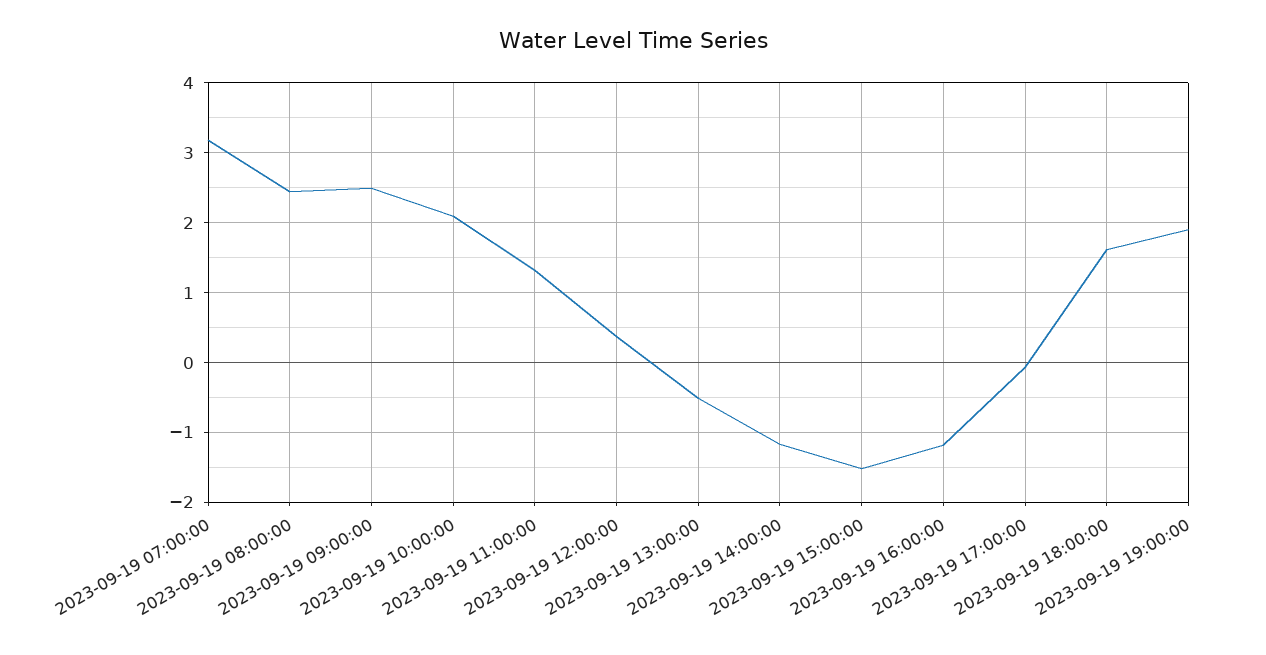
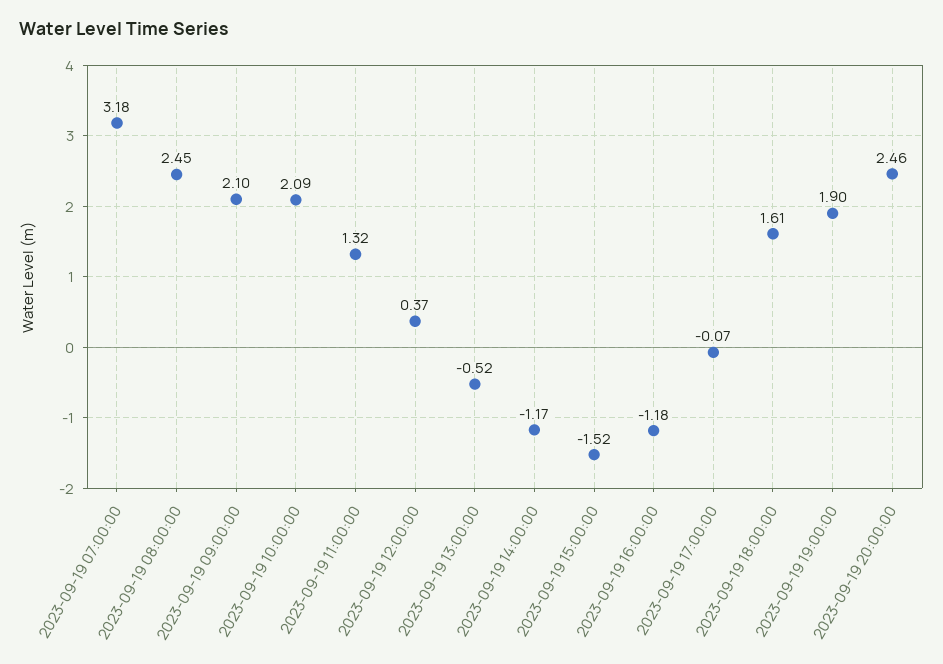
2023-09-19 09:00:00: 2.5 -> 2.1
2023-09-19 20:00:00: none -> 2.46

